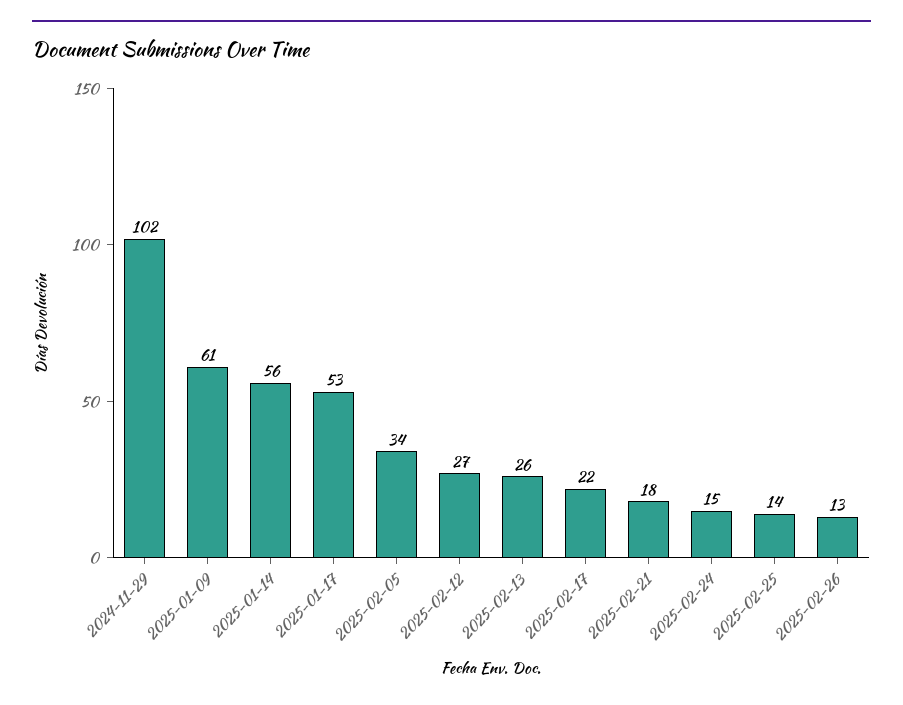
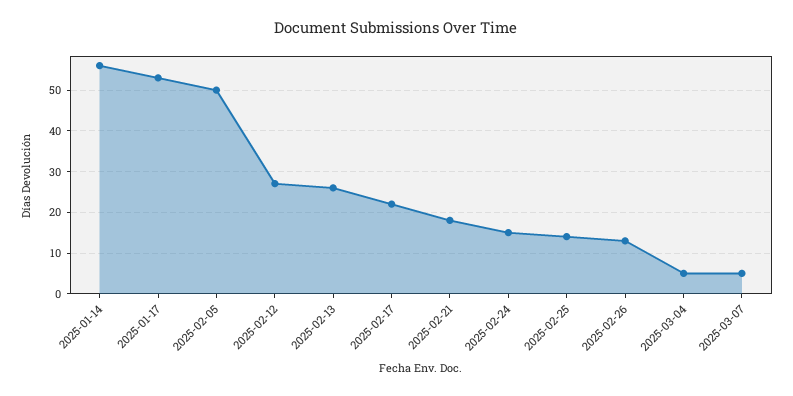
2024-11-29: 102 -> none
2025-01-09: 61 -> none
2025-02-05: 34 -> 50
2025-03-04: none -> 5
2025-03-07: none -> 5

